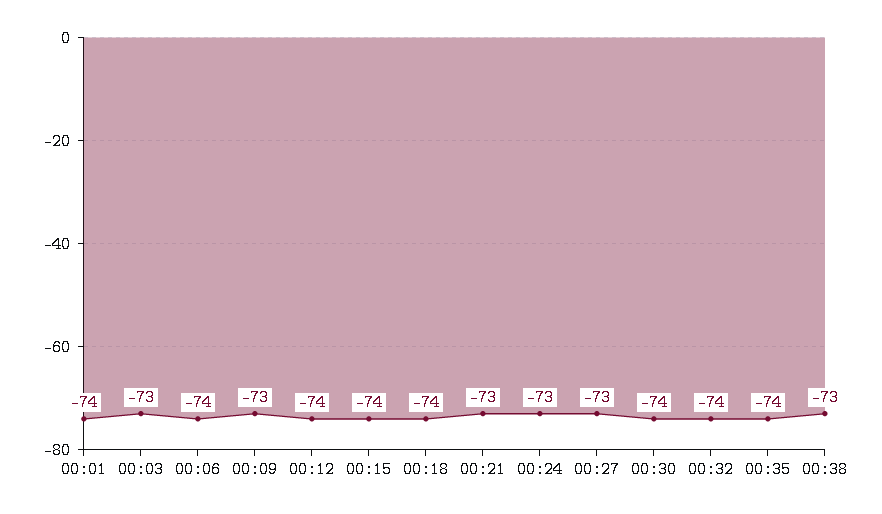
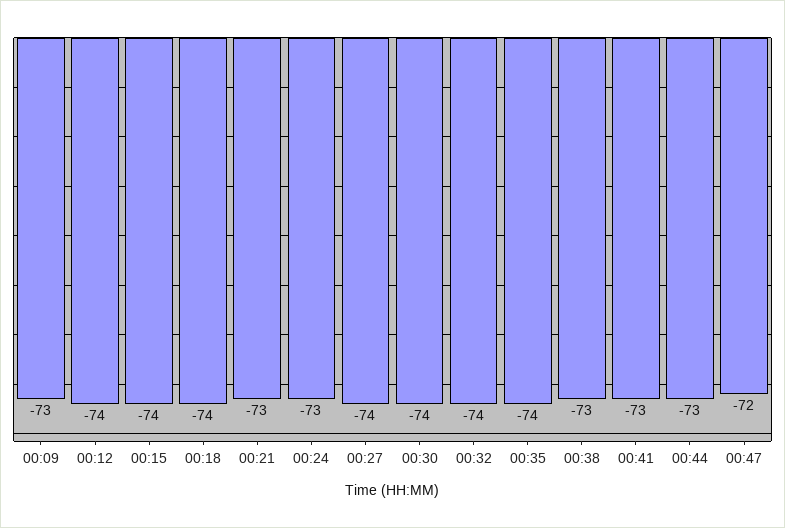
00:01: -74 -> none
00:03: -73 -> none
00:06: -74 -> none
00:27: -73 -> -74
00:41: none -> -73
00:44: none -> -73
00:47: none -> -72

